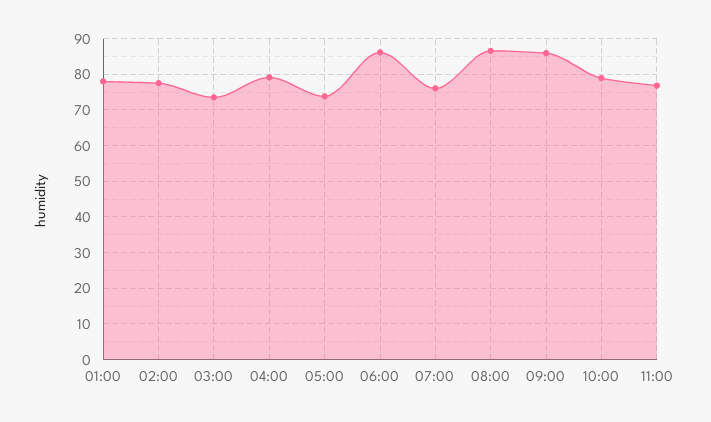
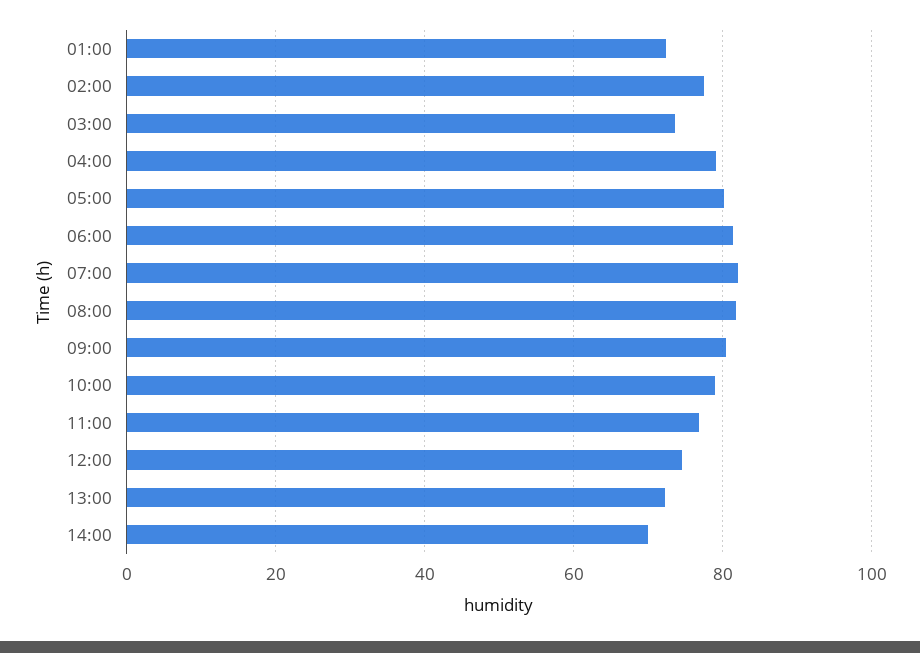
01:00: 78 -> 72
05:00: 74 -> 80
06:00: 86 -> 82
07:00: 76 -> 82
08:00: 86 -> 82
09:00: 86 -> 80
12:00: none -> 74
13:00: none -> 72
14:00: none -> 70

